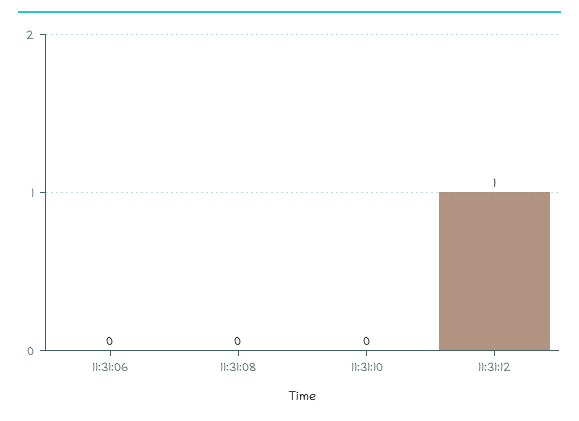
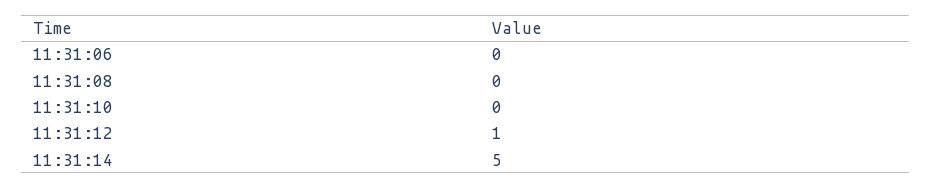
11:31:14: none -> 5

